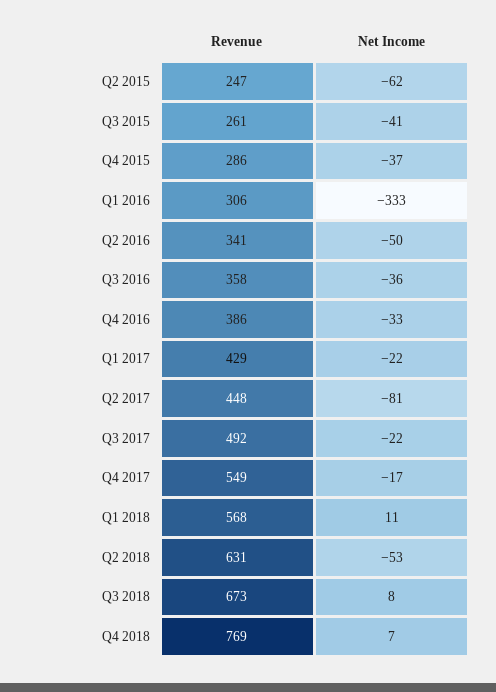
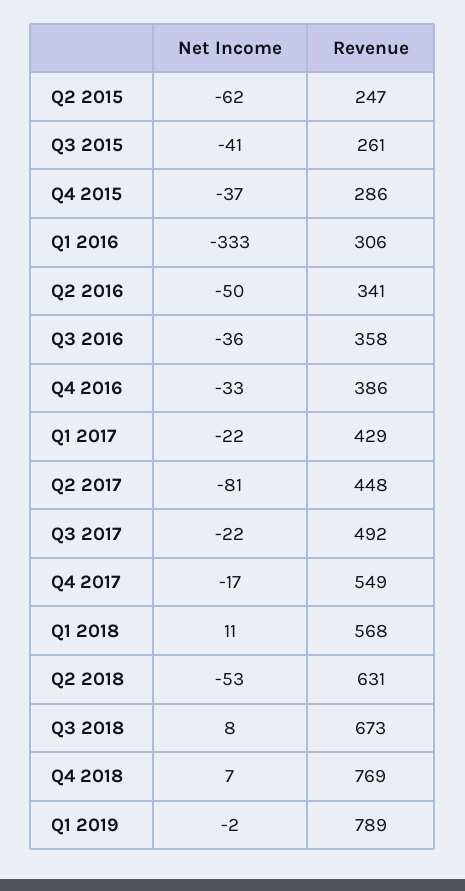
Net Income, Q1 2019: none -> -2
Revenue, Q1 2019: none -> 789

